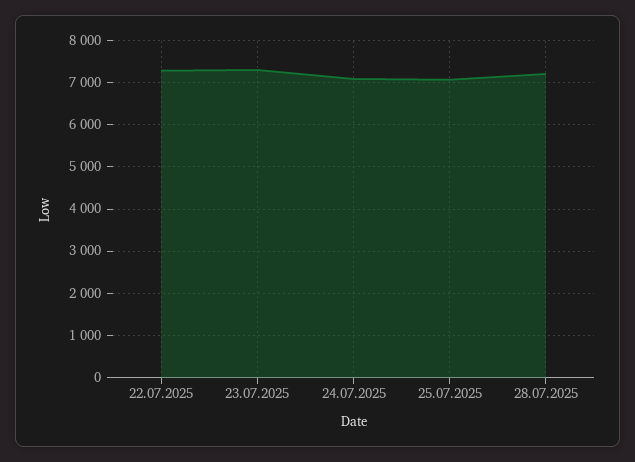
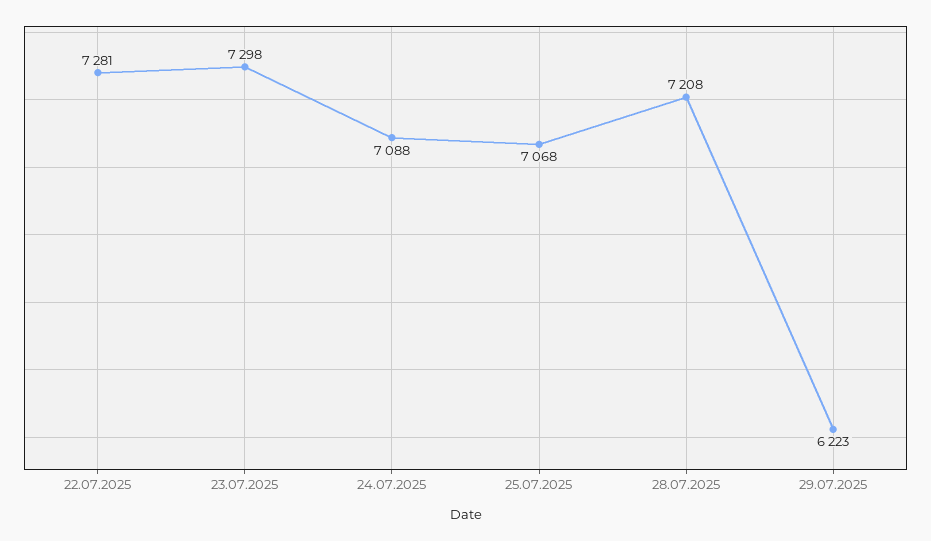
29.07.2025: none -> 6223

